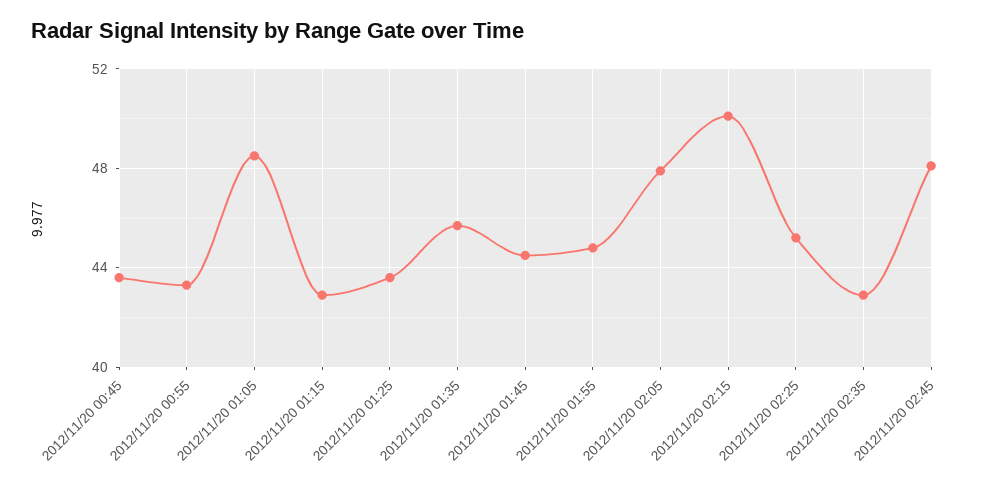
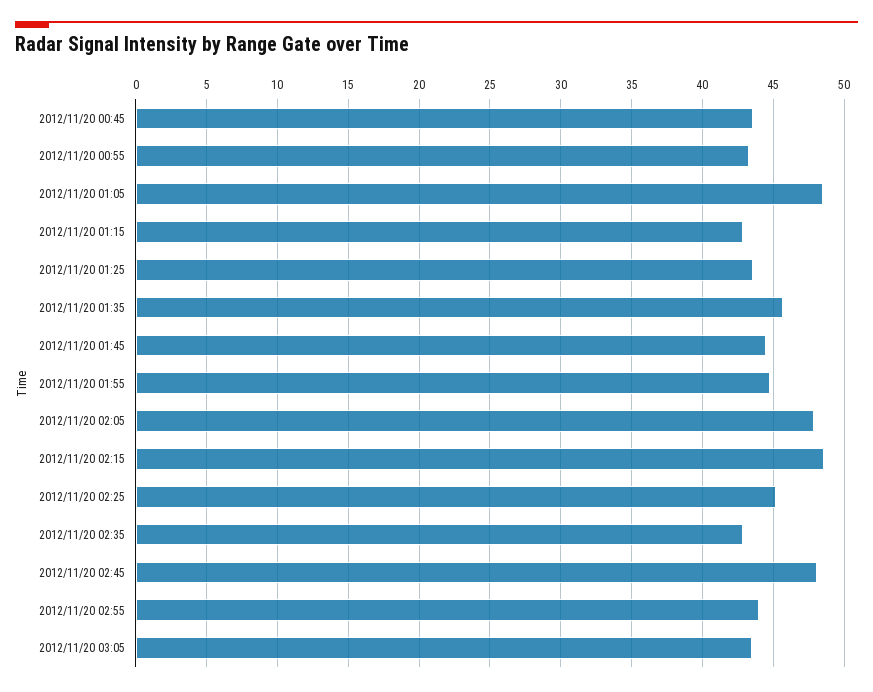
2012/11/20 02:15: 50 -> 48.5
2012/11/20 02:55: none -> 44
2012/11/20 03:05: none -> 43.5

